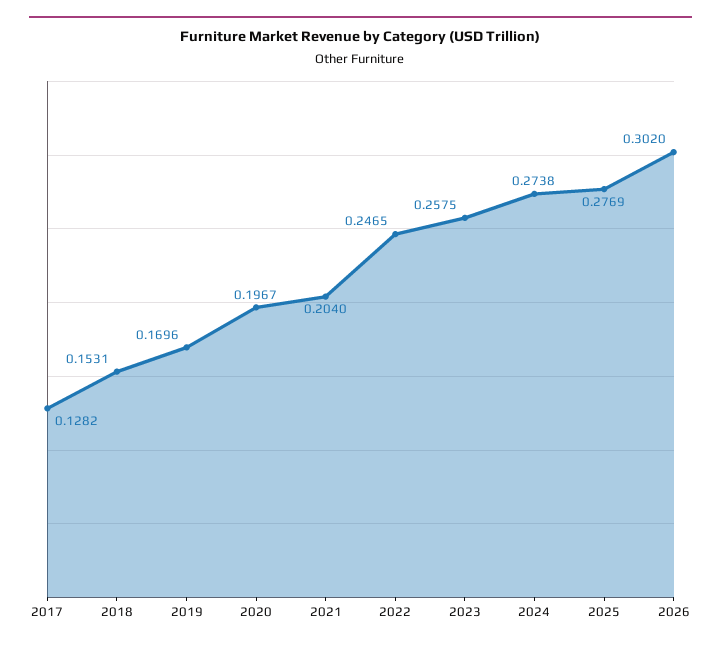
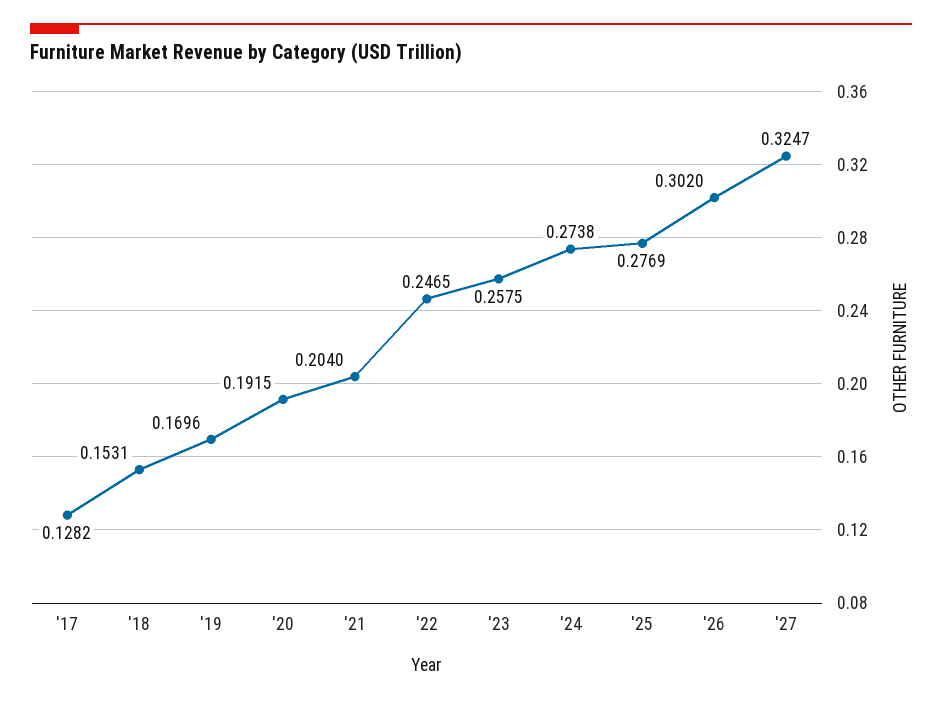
2020: 0.1967 -> 0.1915
'27: none -> 0.3247

